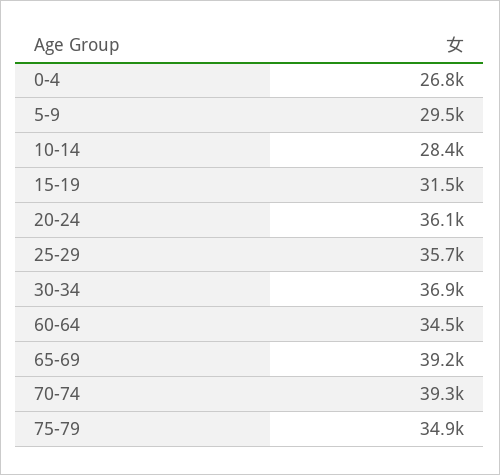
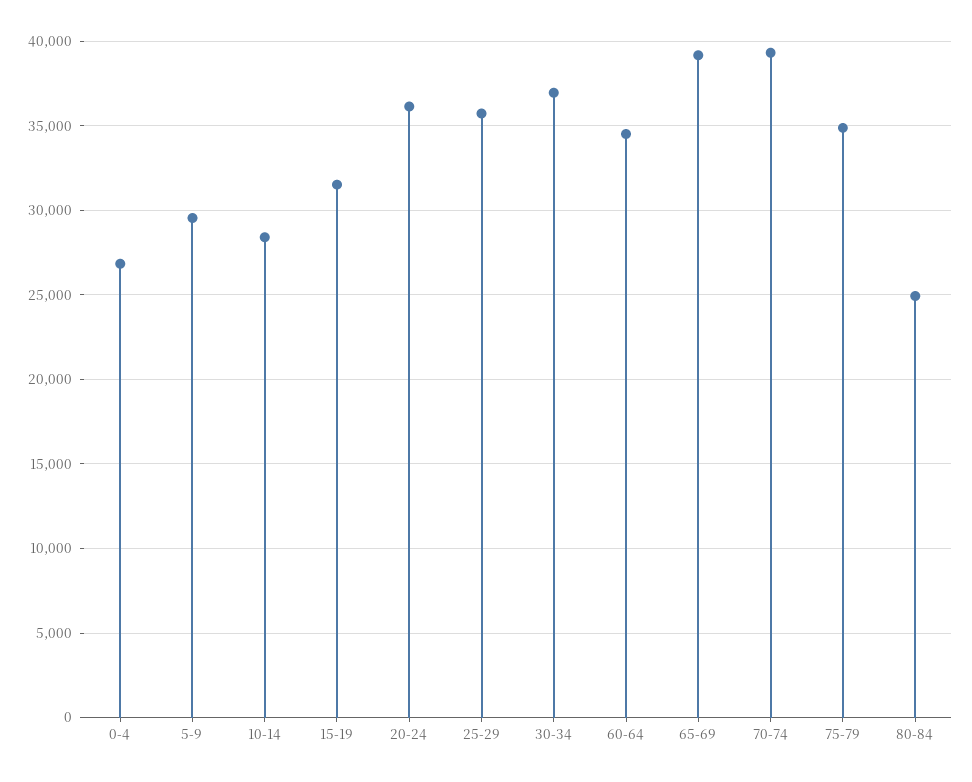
80-84: none -> 25000

